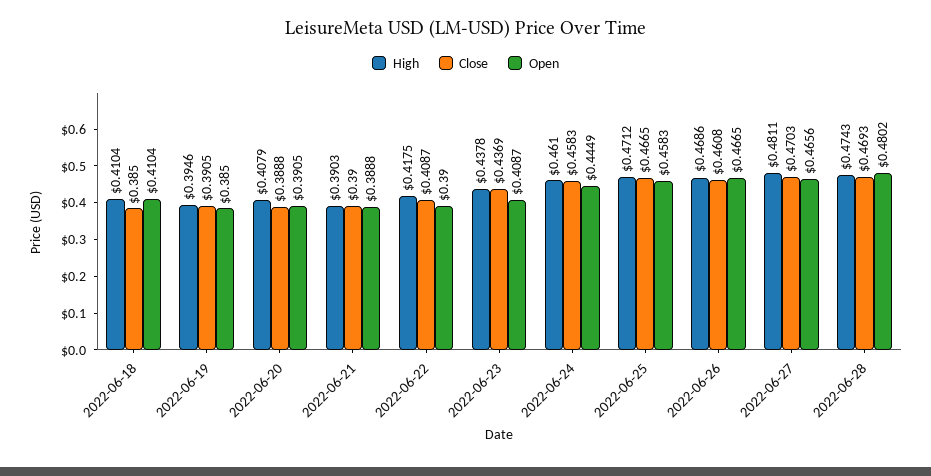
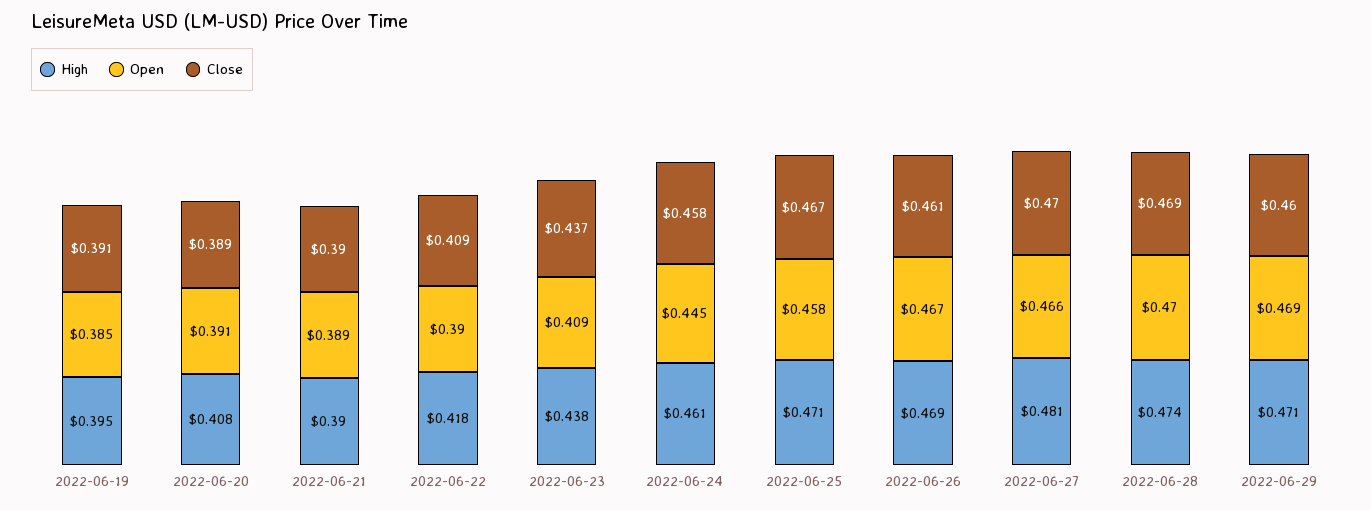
High, 2022-06-18: 0.4104 -> none
Close, 2022-06-18: 0.385 -> none
Open, 2022-06-18: 0.4104 -> none
Open, 2022-06-28: 0.4802 -> 0.47
High, 2022-06-29: none -> 0.471
Open, 2022-06-29: none -> 0.469
Close, 2022-06-29: none -> 0.46

